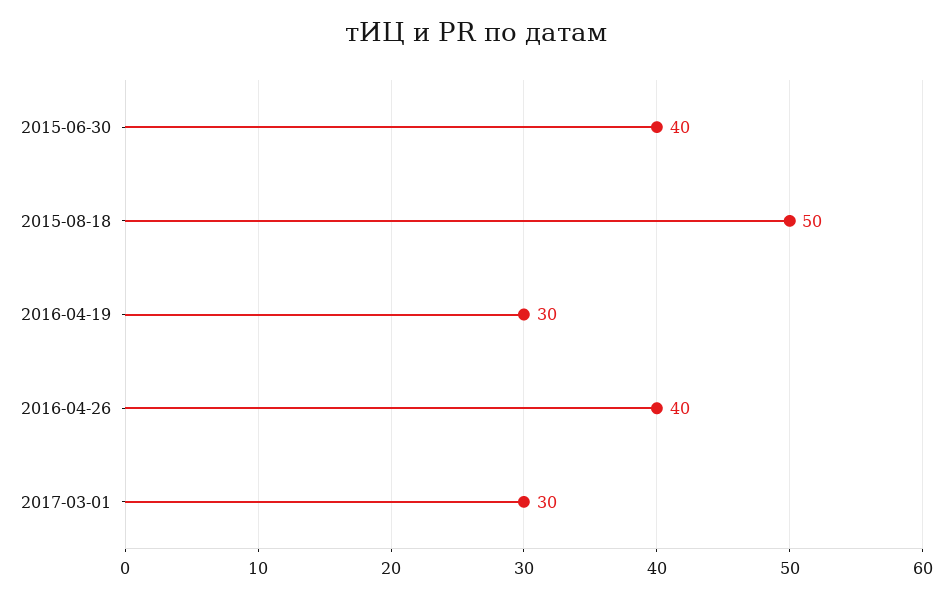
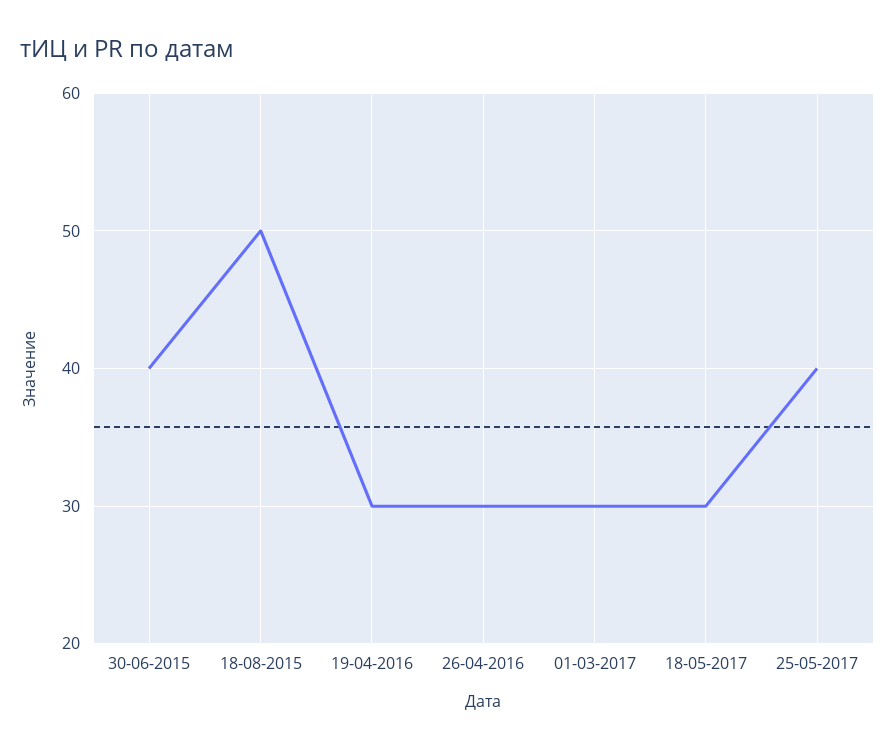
2016-04-26: 40 -> 30
18-05-2017: none -> 30
25-05-2017: none -> 40

